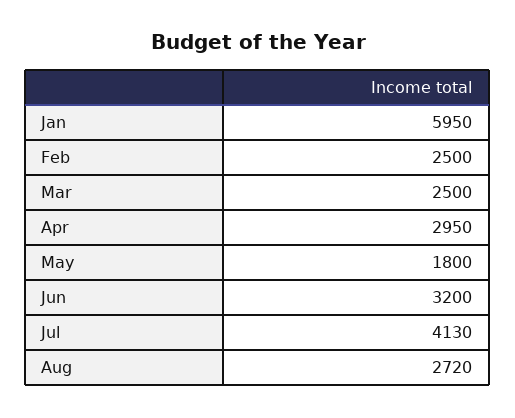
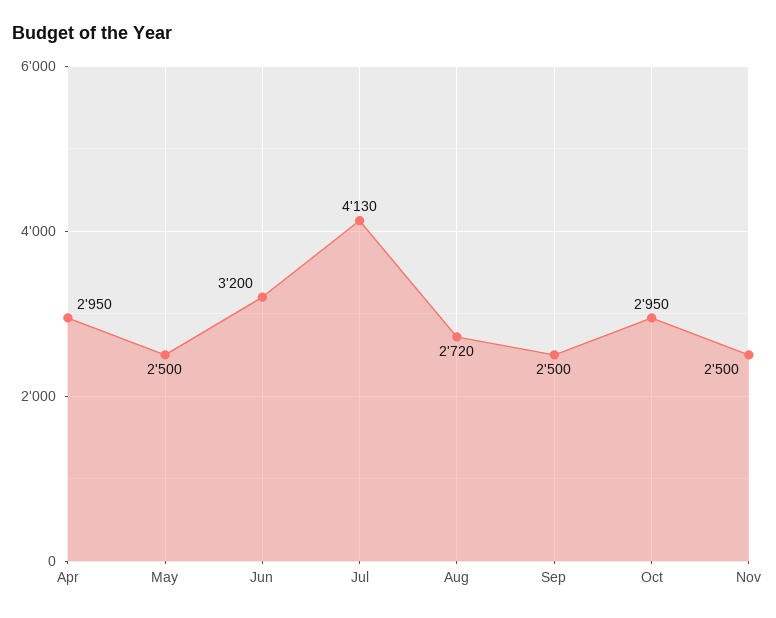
Jan: 5950 -> none
Feb: 2500 -> none
Mar: 2500 -> none
May: 1800 -> 2500
Sep: none -> 2500
Oct: none -> 2950
Nov: none -> 2500

